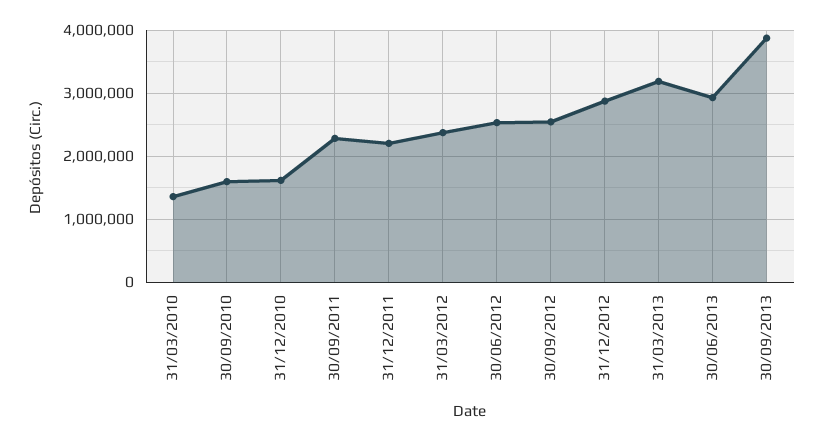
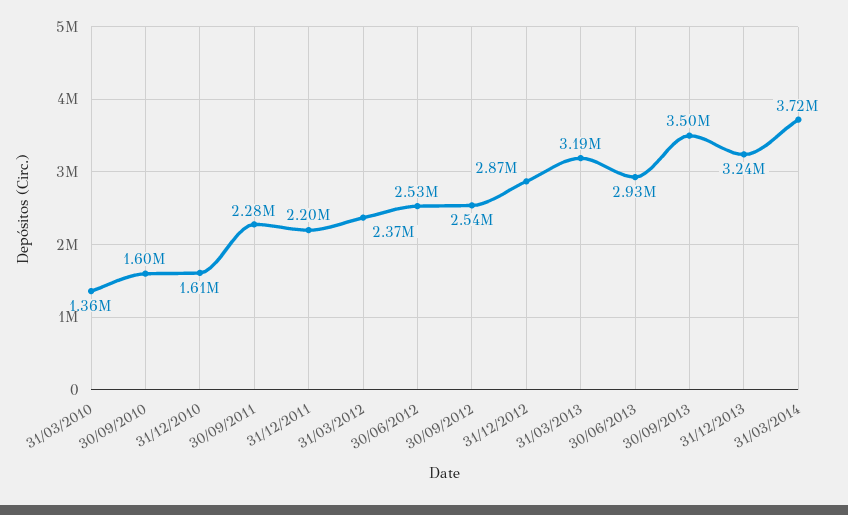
30/09/2013: 3900000 -> 3500000
31/12/2013: none -> 3240000
31/03/2014: none -> 3720000

